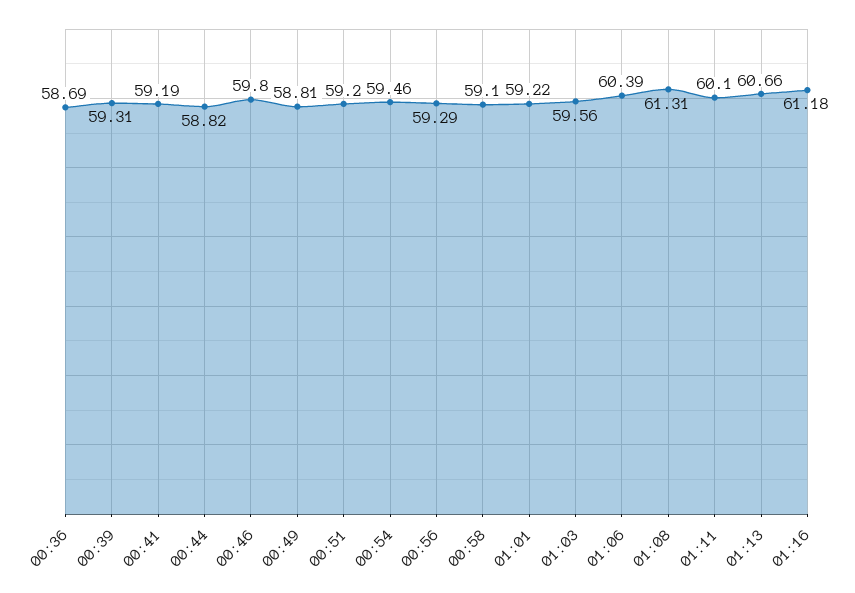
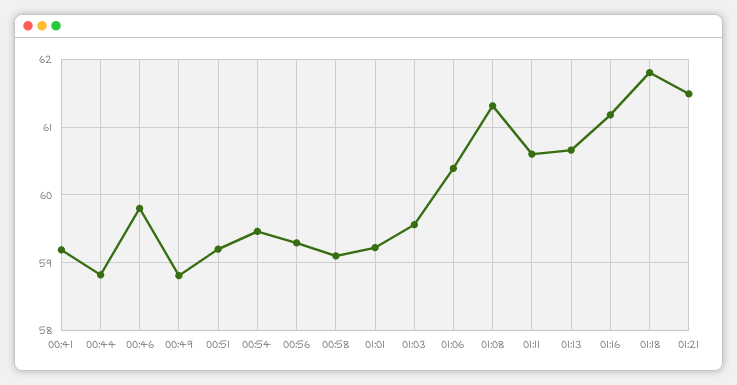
00:36: 58.69 -> none
00:39: 59.31 -> none
01:11: 60.1 -> 60.6
01:18: none -> 61.8
01:21: none -> 61.5

